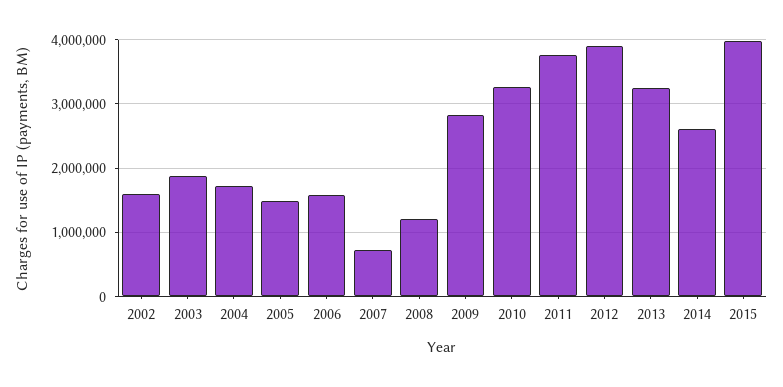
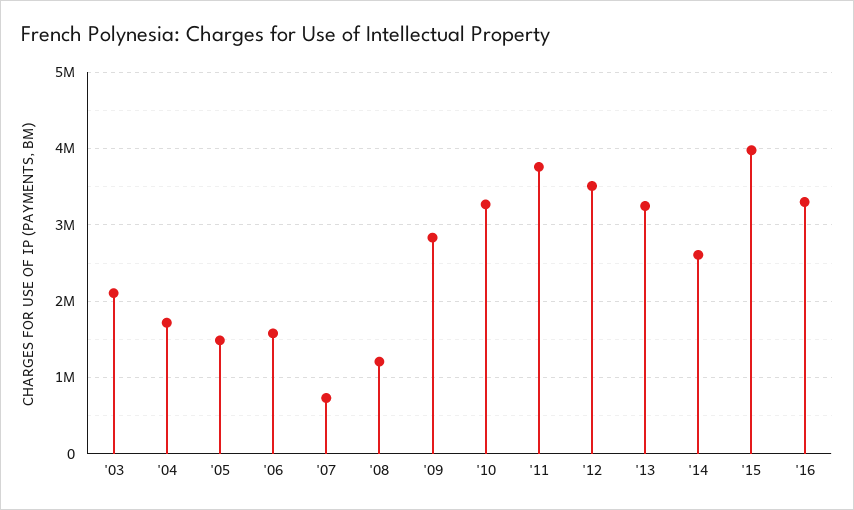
2002: 1600000 -> none
2003: 1900000 -> 2100000
2012: 3900000 -> 3500000
'16: none -> 3300000

